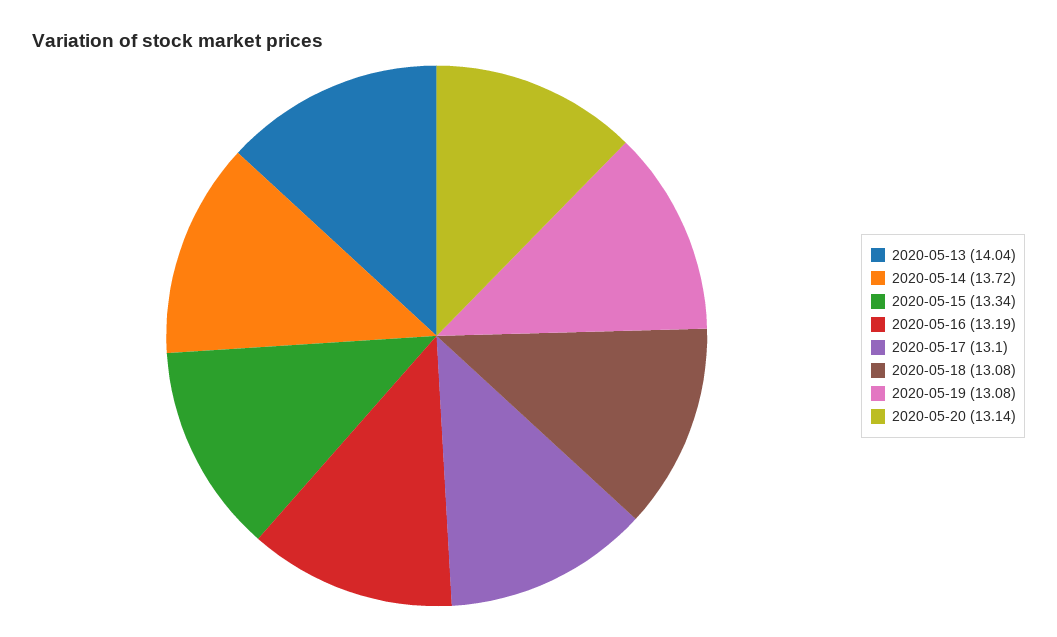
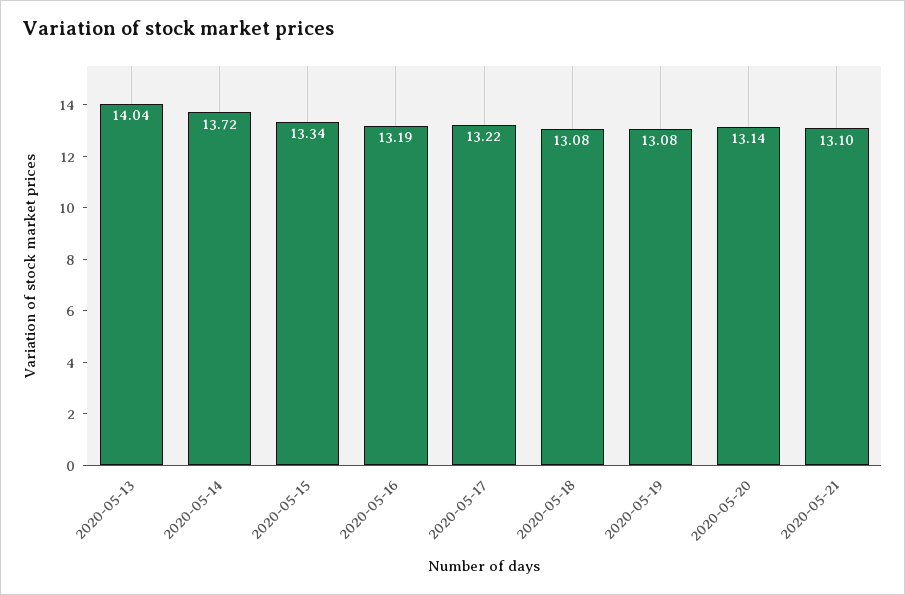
2020-05-17: 13.1 -> 13.22
2020-05-21: none -> 13.1

